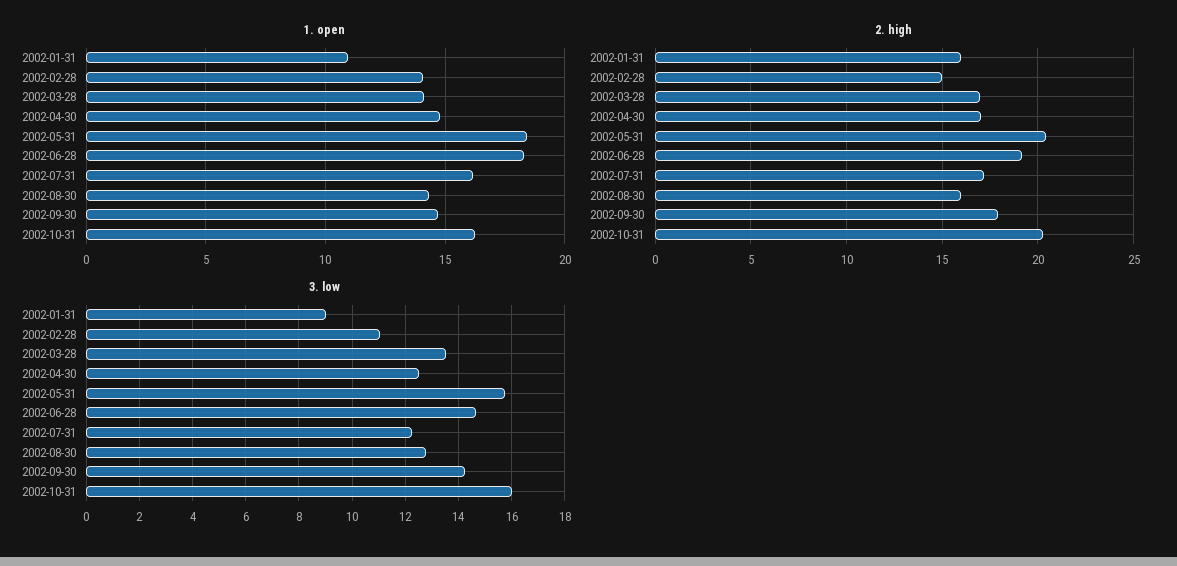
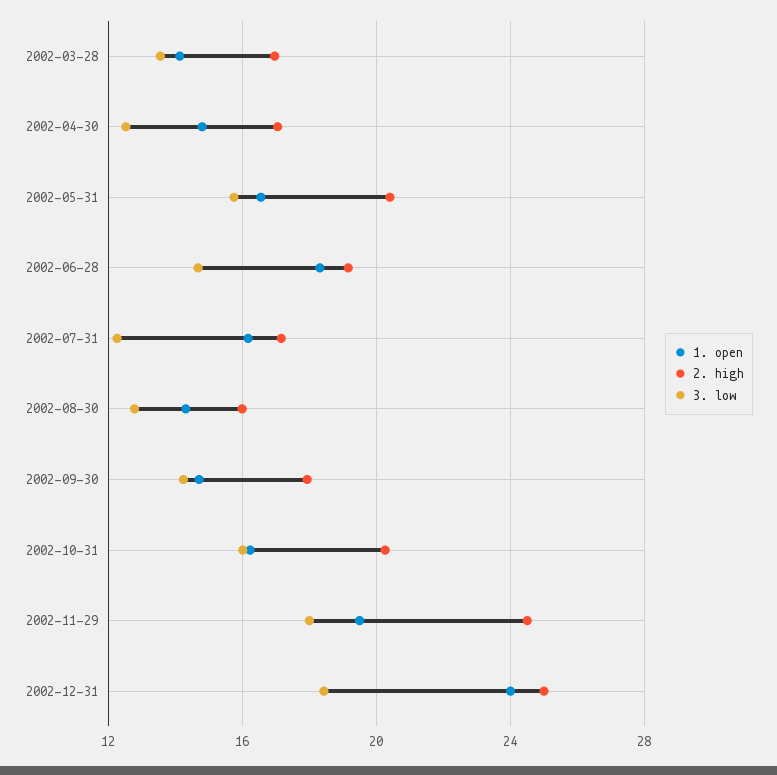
1. open, 2002-01-31: 11 -> none
1. open, 2002-02-28: 14 -> none
1. open, 2002-05-31: 18.5 -> 16.5
2. high, 2002-01-31: 16 -> none
2. high, 2002-02-28: 15 -> none
3. low, 2002-01-31: 9 -> none
3. low, 2002-02-28: 11 -> none
1. open, 2002-11-29: none -> 19.5
2. high, 2002-11-29: none -> 24.5
3. low, 2002-11-29: none -> 18
1. open, 2002-12-31: none -> 24
2. high, 2002-12-31: none -> 25
3. low, 2002-12-31: none -> 18.5

